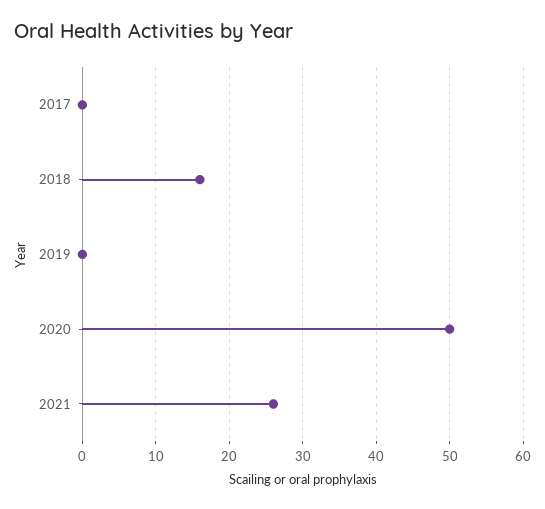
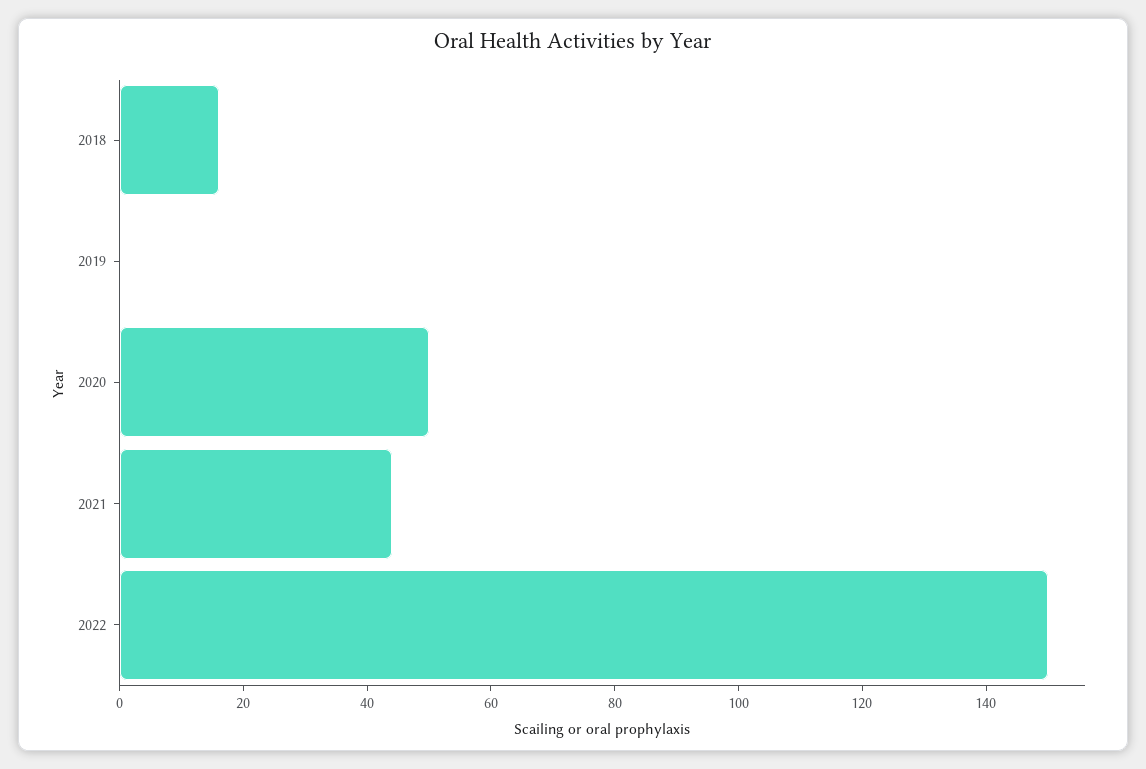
2017: 0 -> none
2021: 26 -> 45
2022: none -> 150

